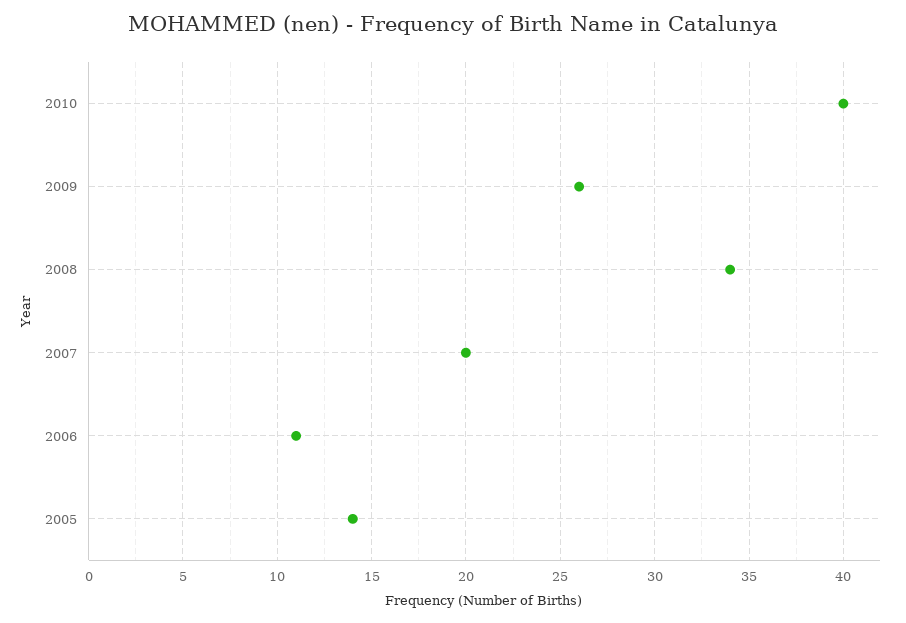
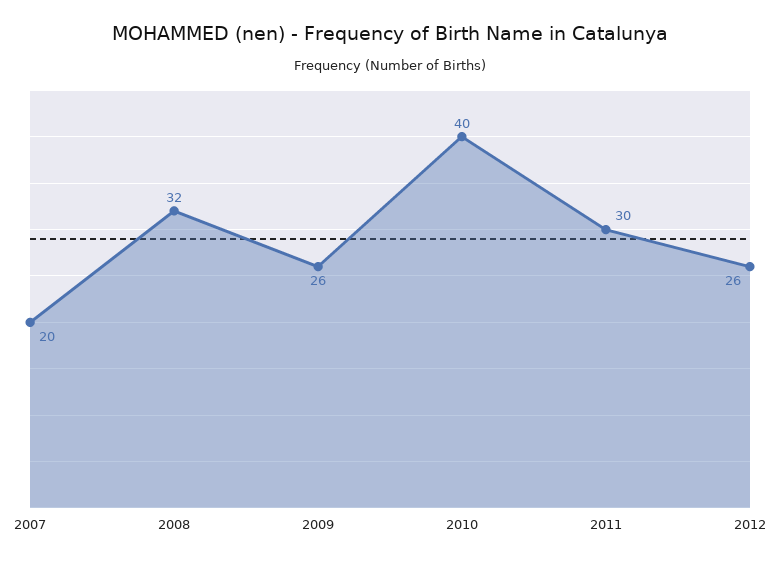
2008: 34 -> 32
2006: 11 -> none
2005: 14 -> none
2011: none -> 30
2012: none -> 26

